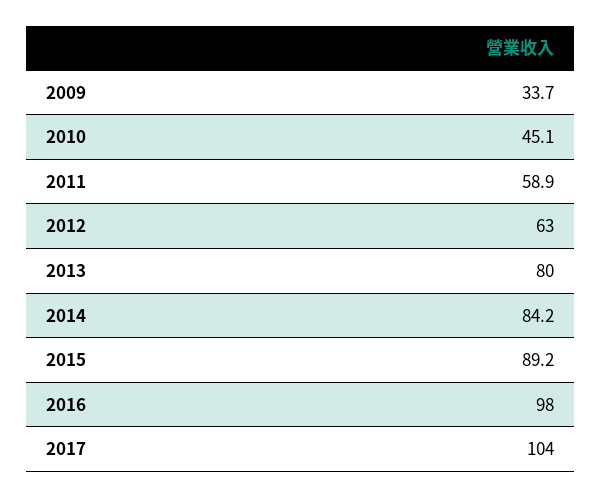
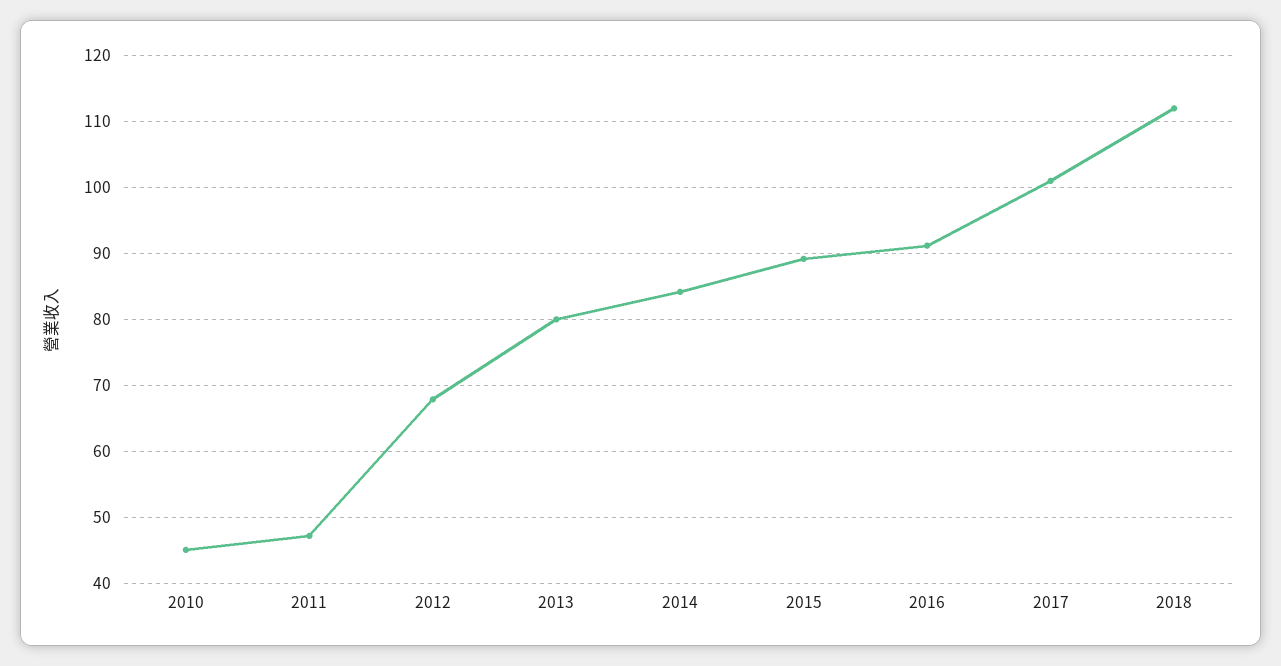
2009: 33.7 -> none
2011: 58.9 -> 47
2012: 63 -> 68
2016: 98 -> 91
2017: 104 -> 101
2018: none -> 112

